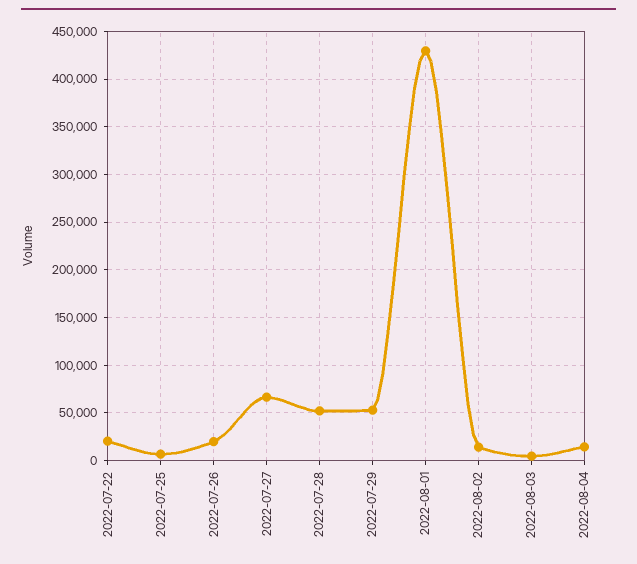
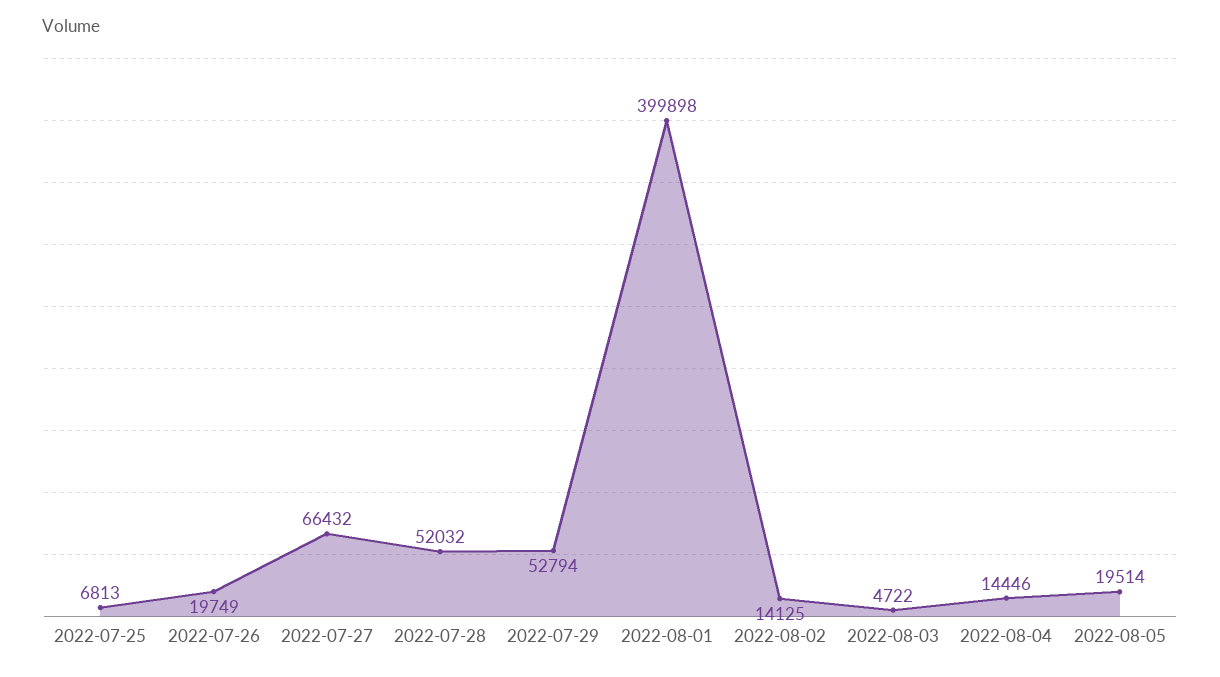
2022-07-22: 20000 -> none
2022-08-01: 430000 -> 399898
2022-08-05: none -> 19514

